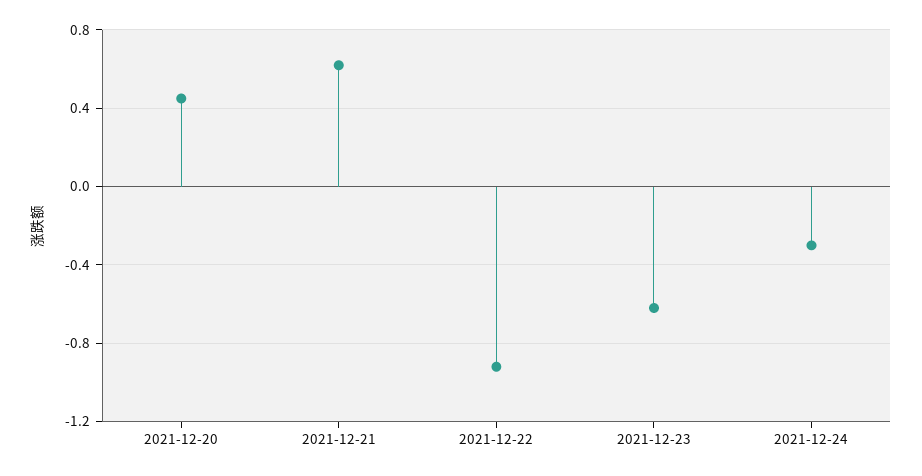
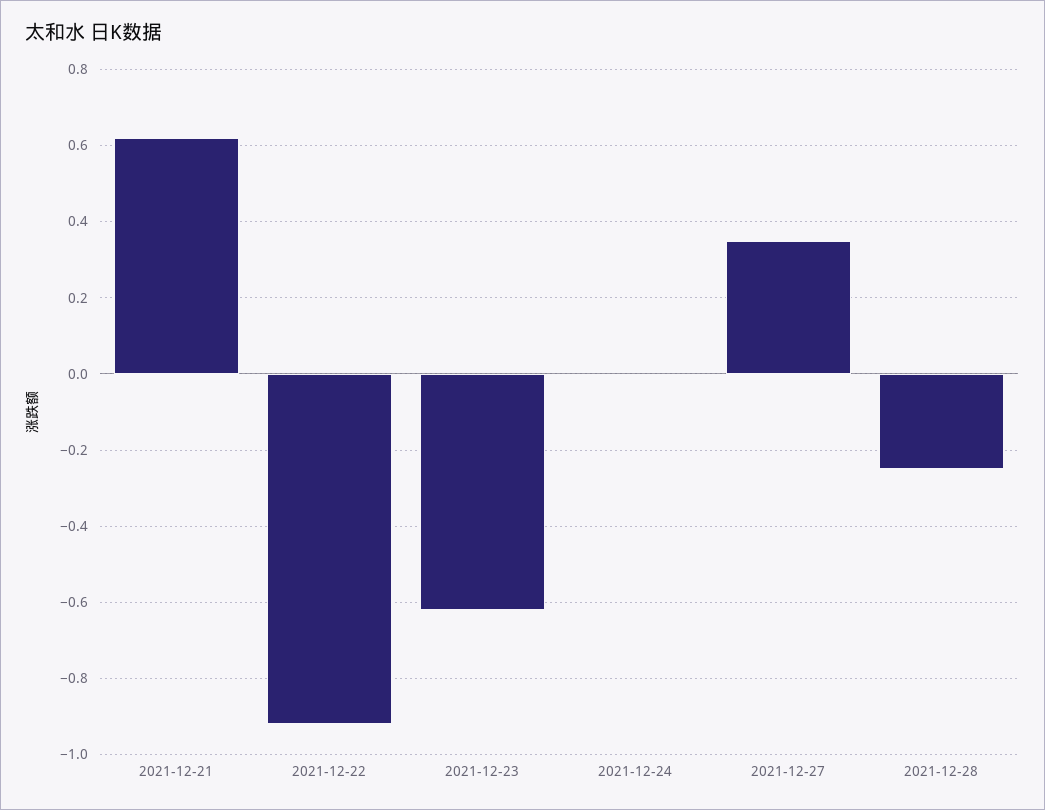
2021-12-20: 0.45 -> none
2021-12-24: -0.3 -> 0
2021-12-27: none -> 0.35
2021-12-28: none -> -0.25

